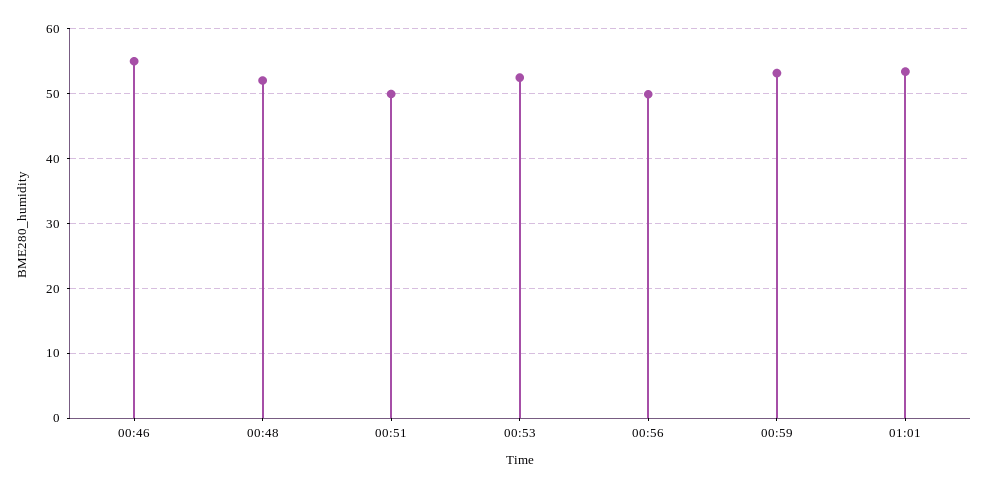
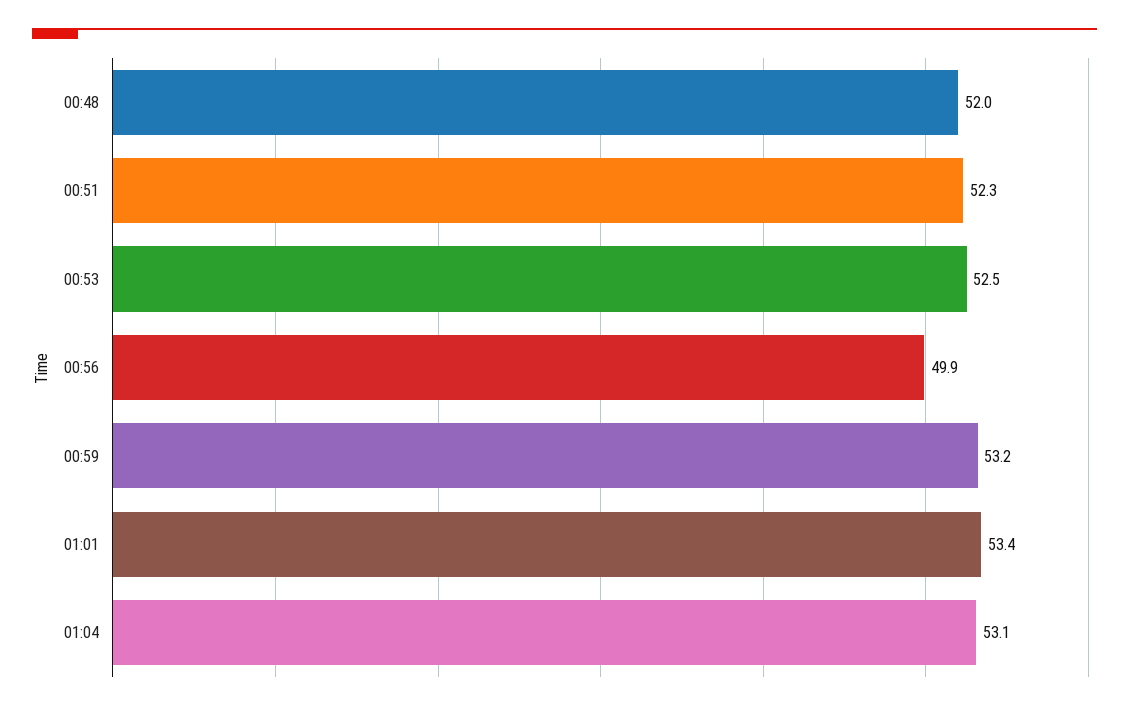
00:46: 55 -> none
00:51: 50 -> 52.3
01:04: none -> 53.1

